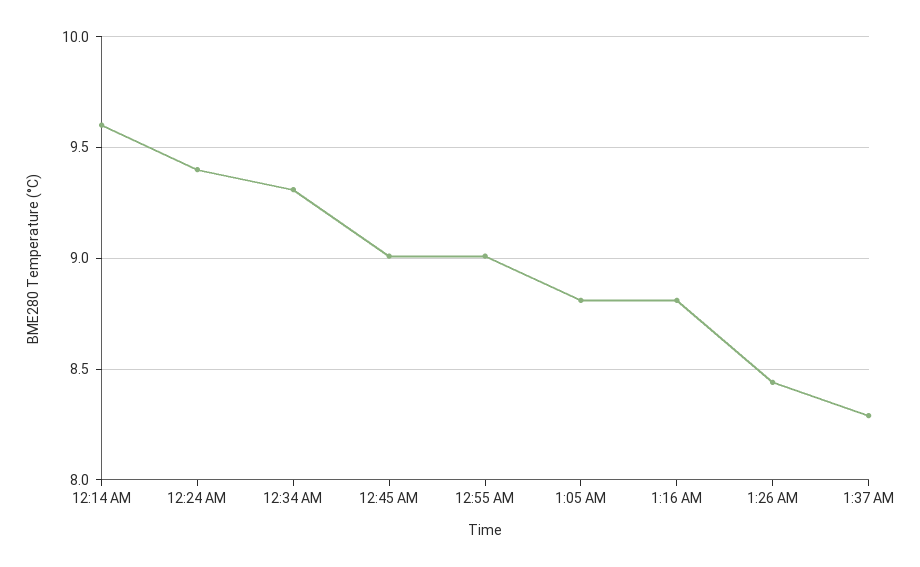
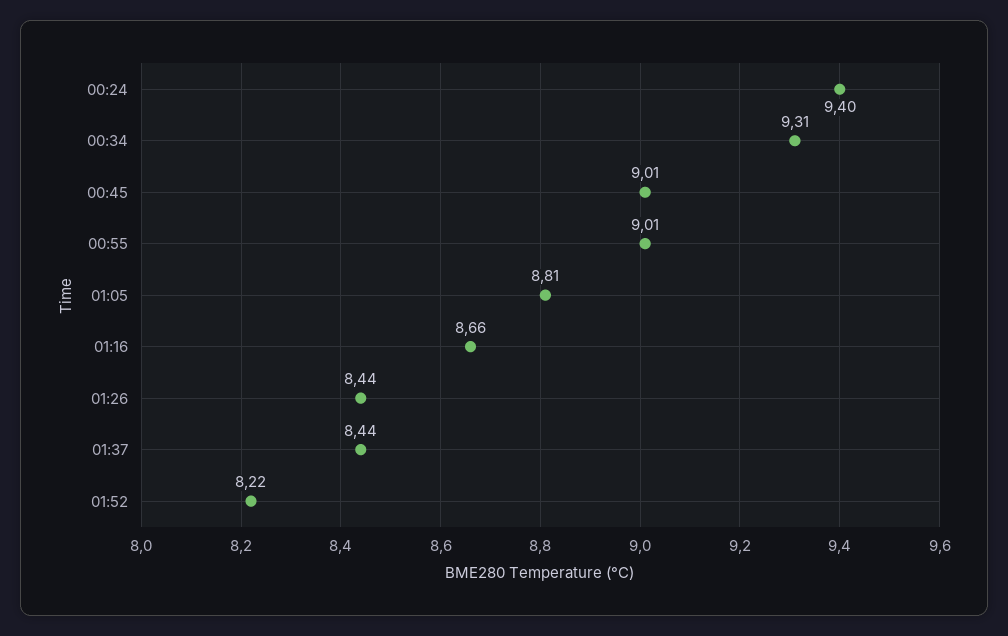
12:14 AM: 9.6 -> none
1:16 AM: 8.8 -> 8.66
1:37 AM: 8.3 -> 8.44
01:52: none -> 8.22

